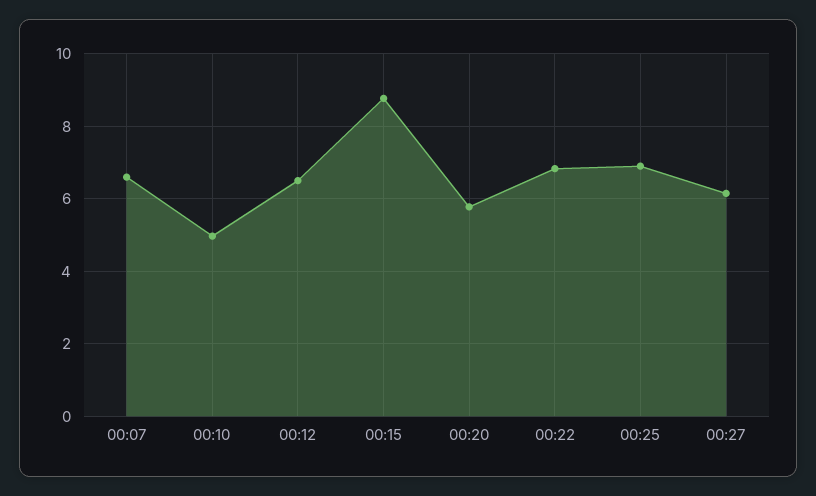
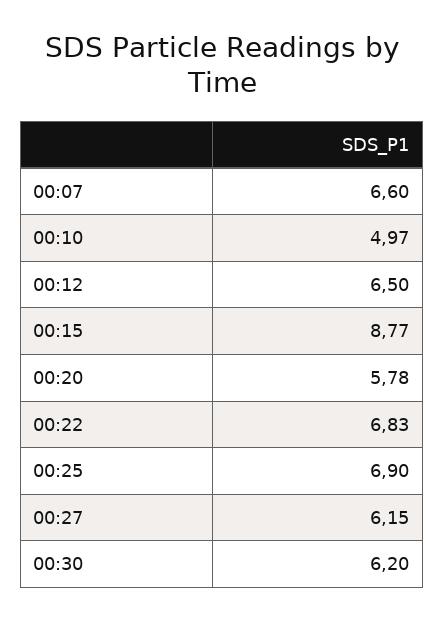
00:30: none -> 6.2

